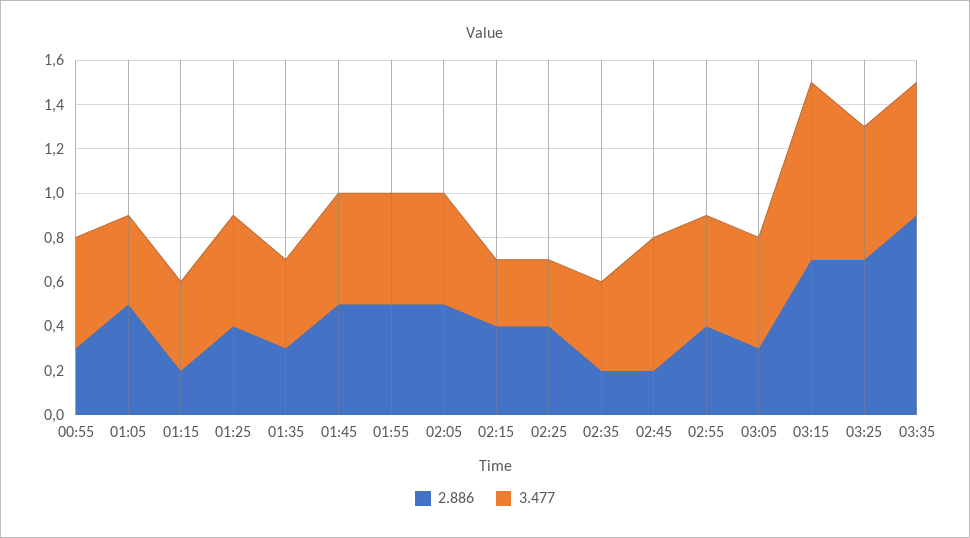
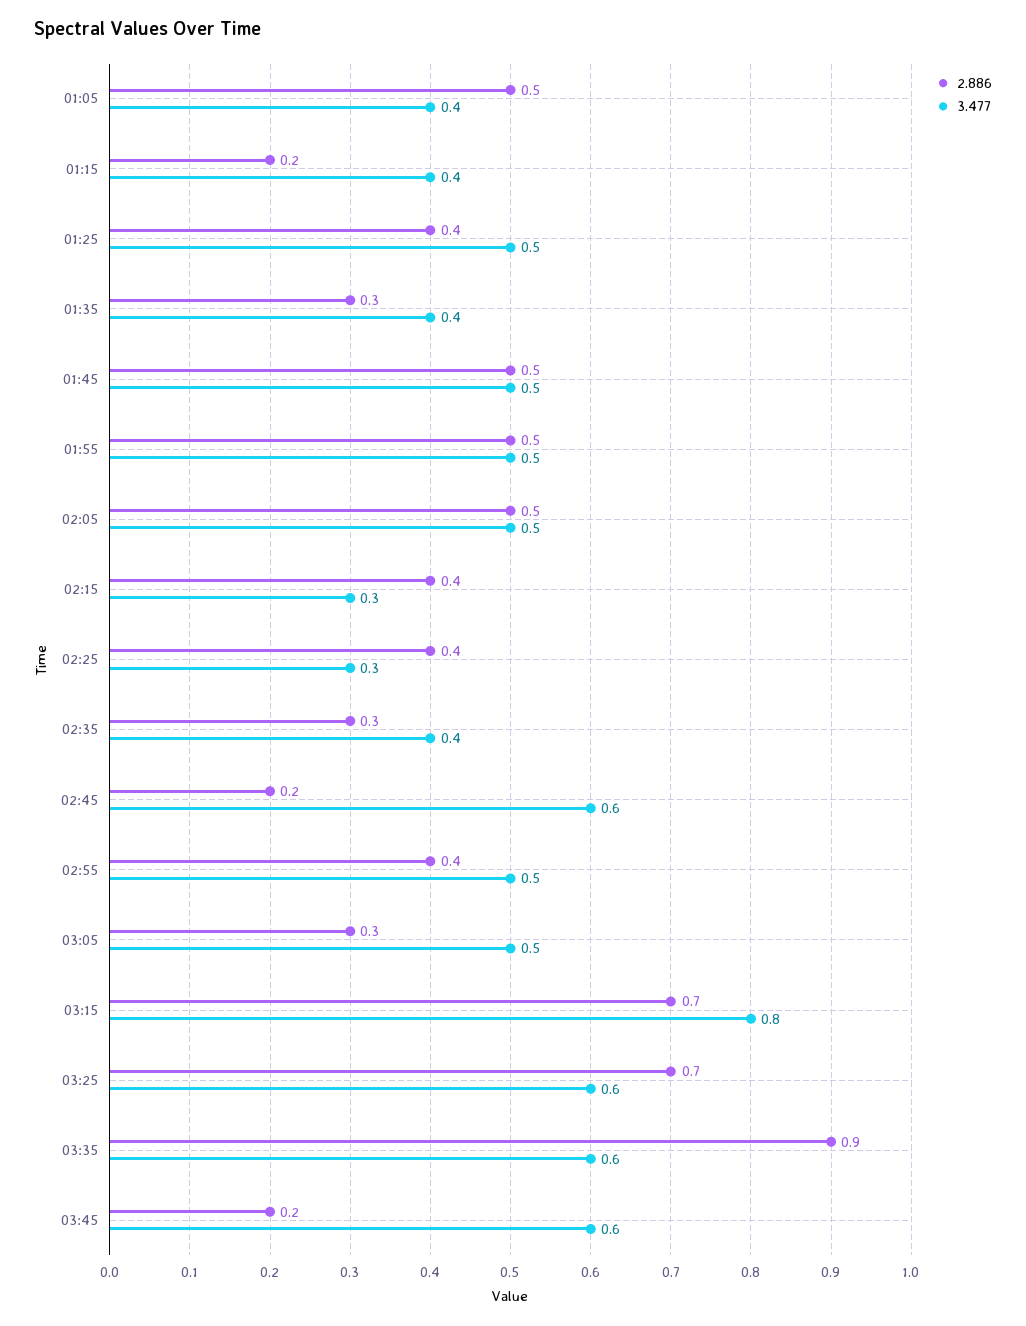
2.886, 00:55: 0.3 -> none
3.477, 00:55: 0.5 -> none
2.886, 02:35: 0.2 -> 0.3
2.886, 03:45: none -> 0.2
3.477, 03:45: none -> 0.6

